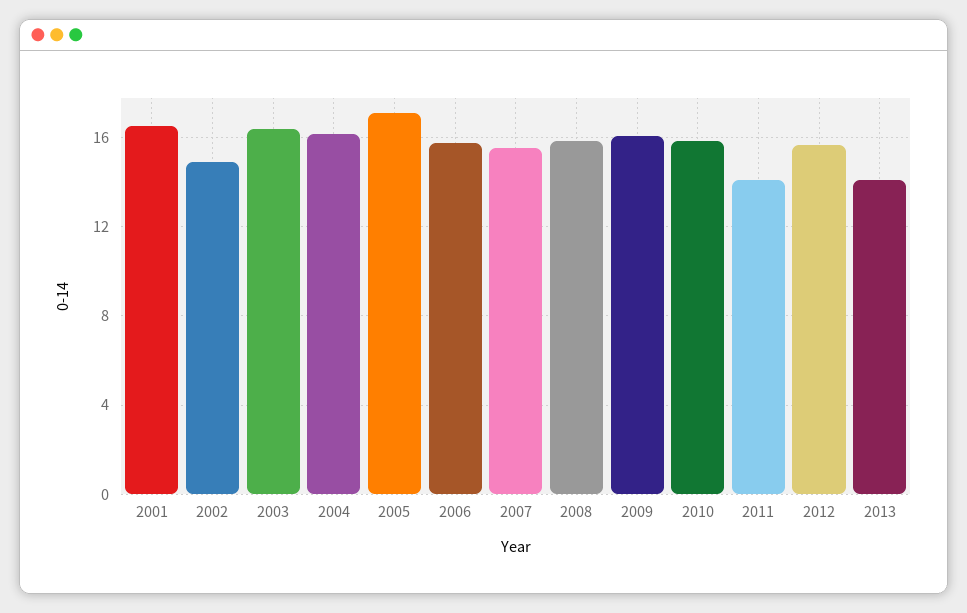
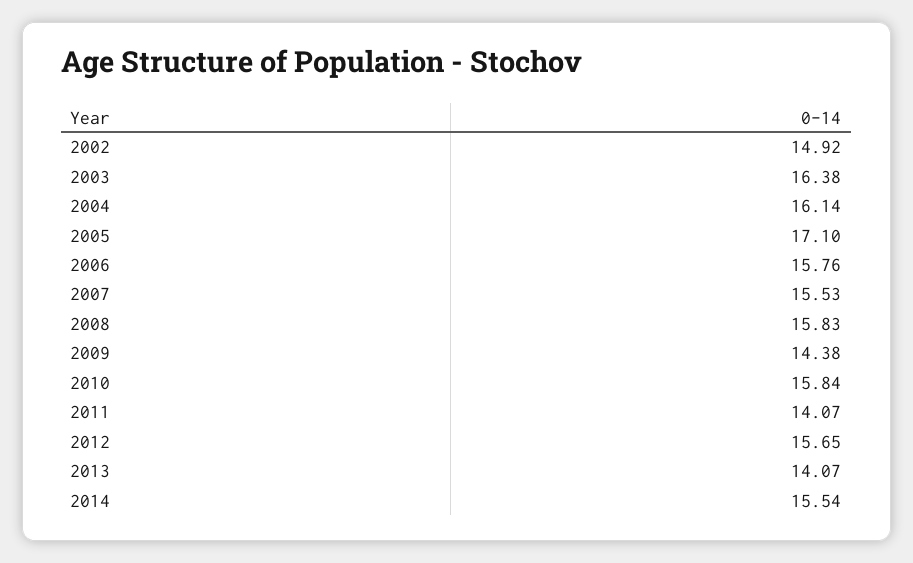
2001: 16.5 -> none
2009: 16 -> 14.38
2014: none -> 15.54

